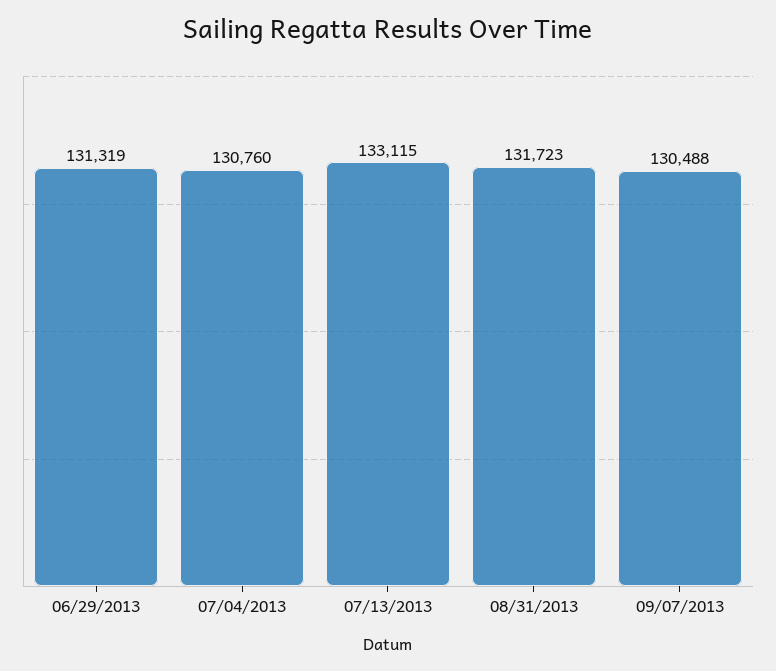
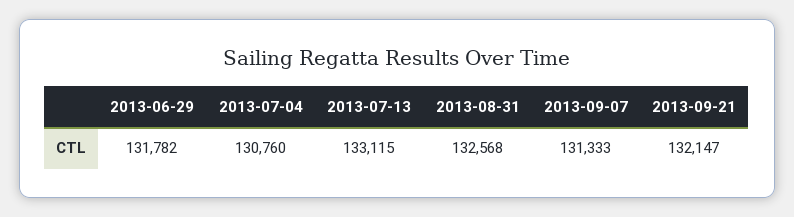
06/29/2013: 131319 -> 131782
08/31/2013: 131723 -> 132568
09/07/2013: 130488 -> 131333
2013-09-21: none -> 132147

